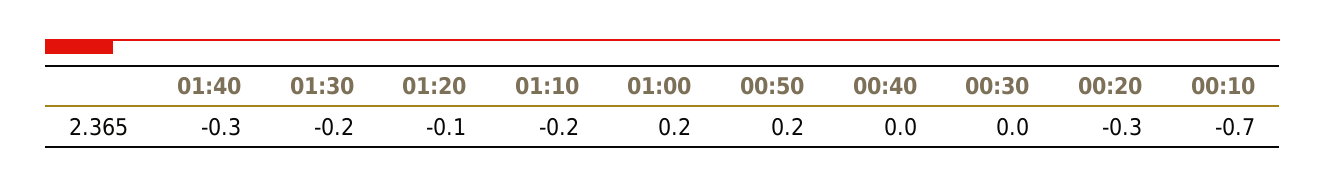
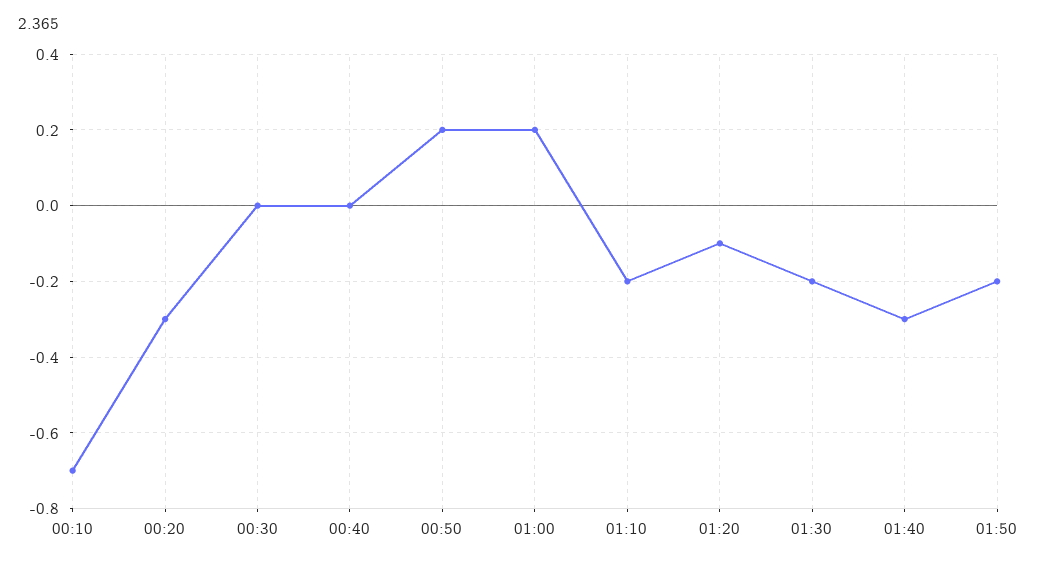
01:50: none -> -0.2

